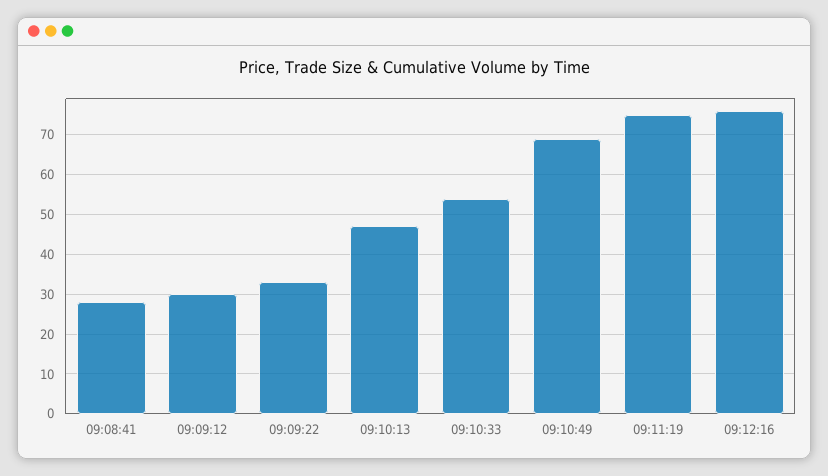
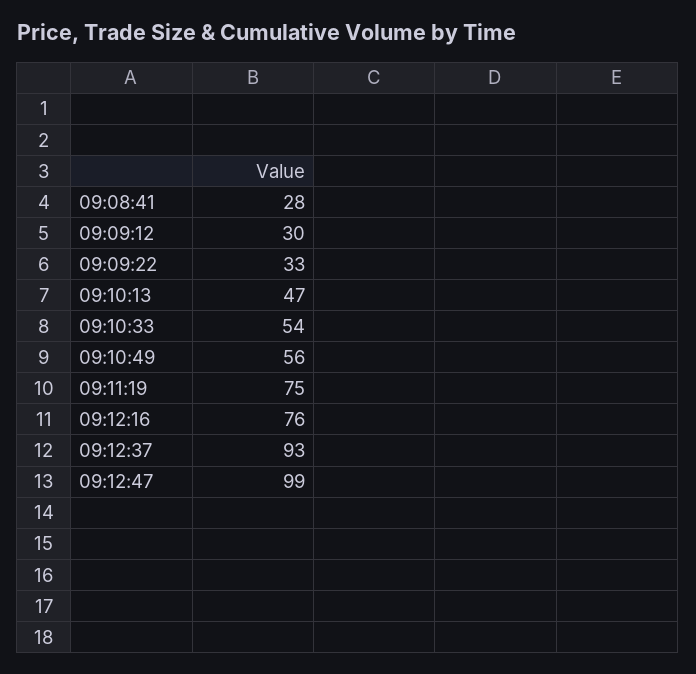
09:10:49: 70 -> 56
09:12:37: none -> 93
09:12:47: none -> 99

